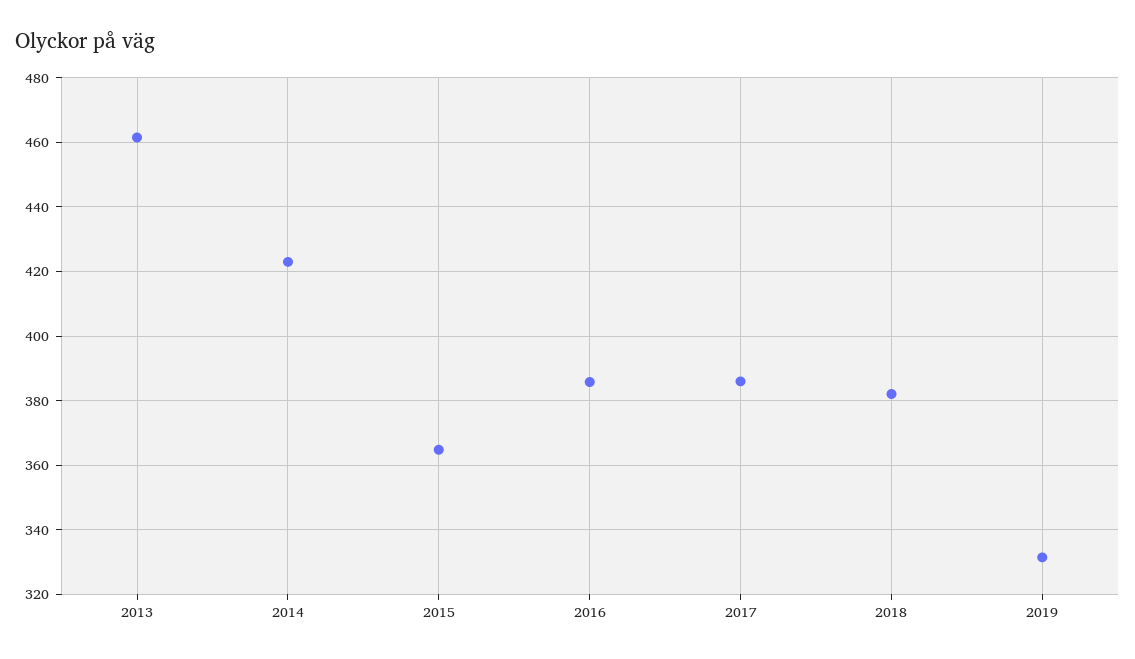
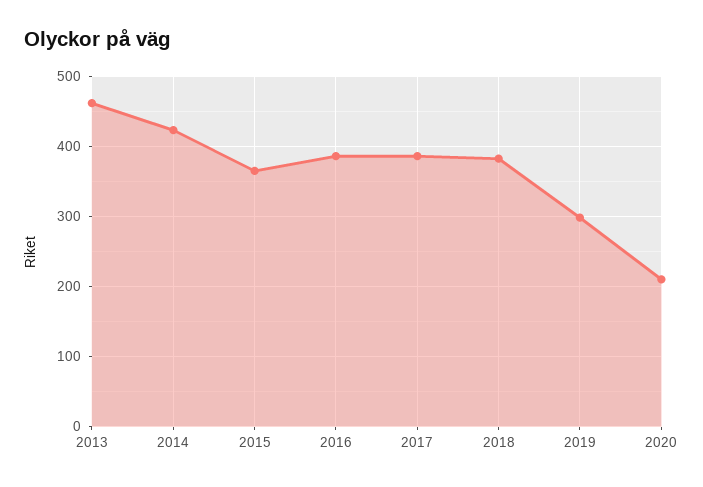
2019: 332 -> 300
2020: none -> 210

